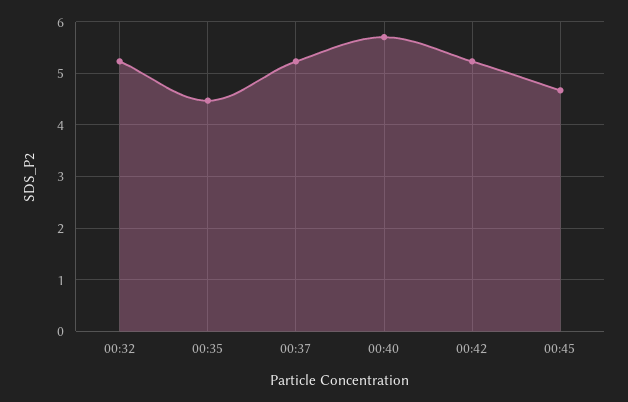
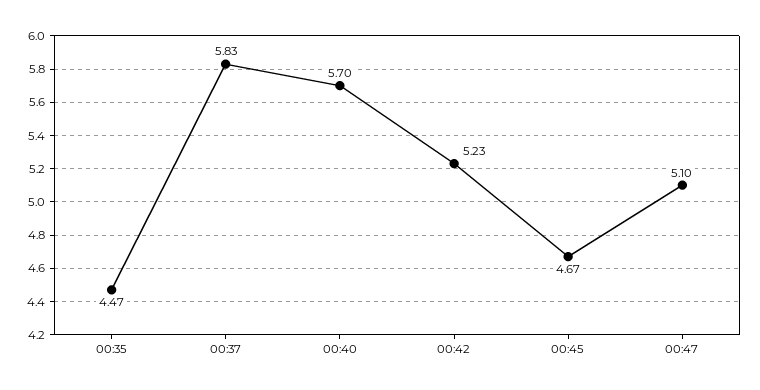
00:32: 5.2 -> none
00:37: 5.2 -> 5.83
00:47: none -> 5.1

